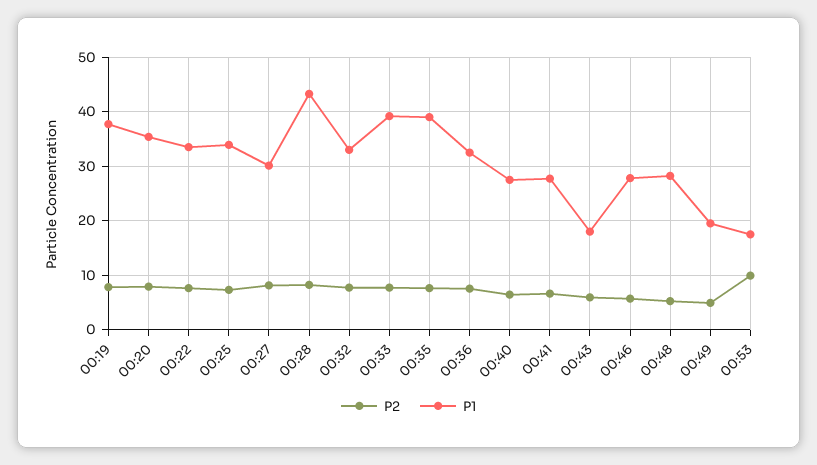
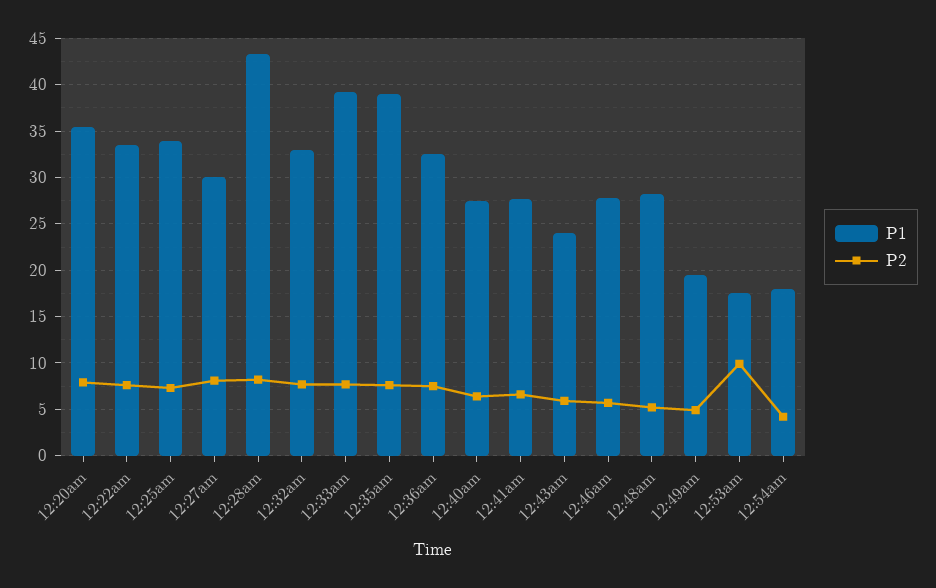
P2, 00:19: 8 -> none
P1, 00:19: 38 -> none
P1, 00:43: 18 -> 24
P1, 12:54am: none -> 18
P2, 12:54am: none -> 4

